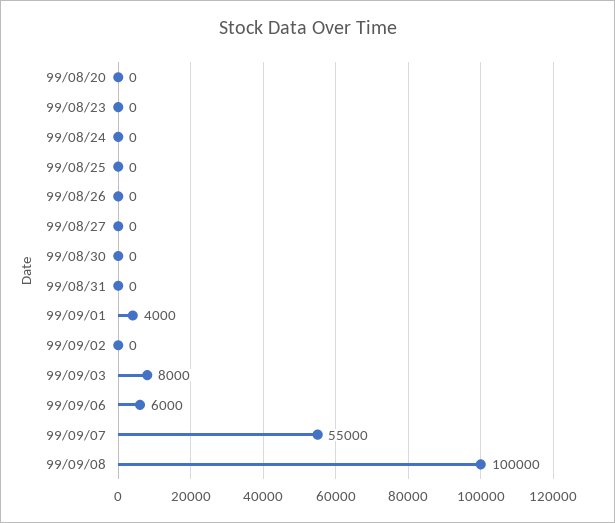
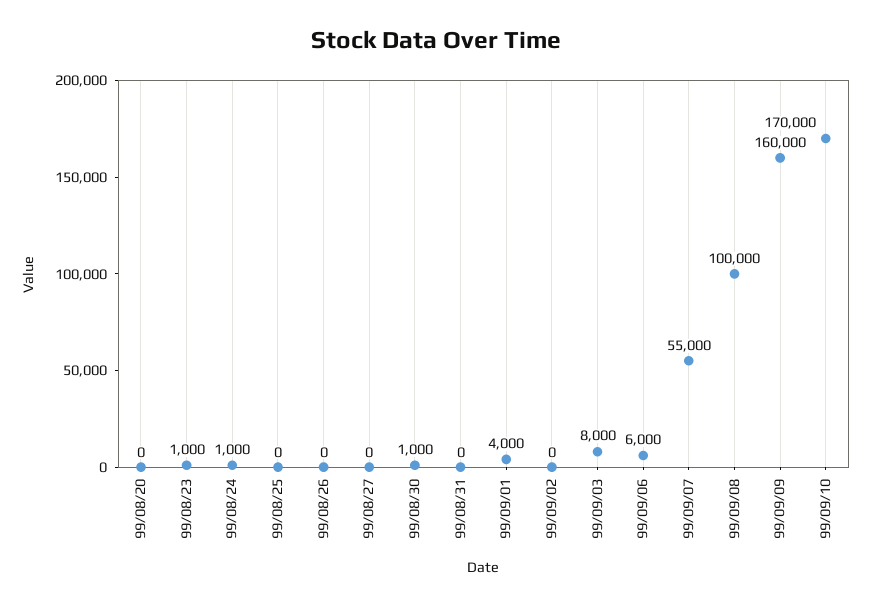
99/08/23: 0 -> 1000
99/08/24: 0 -> 1000
99/08/30: 0 -> 1000
99/09/09: none -> 160000
99/09/10: none -> 170000

